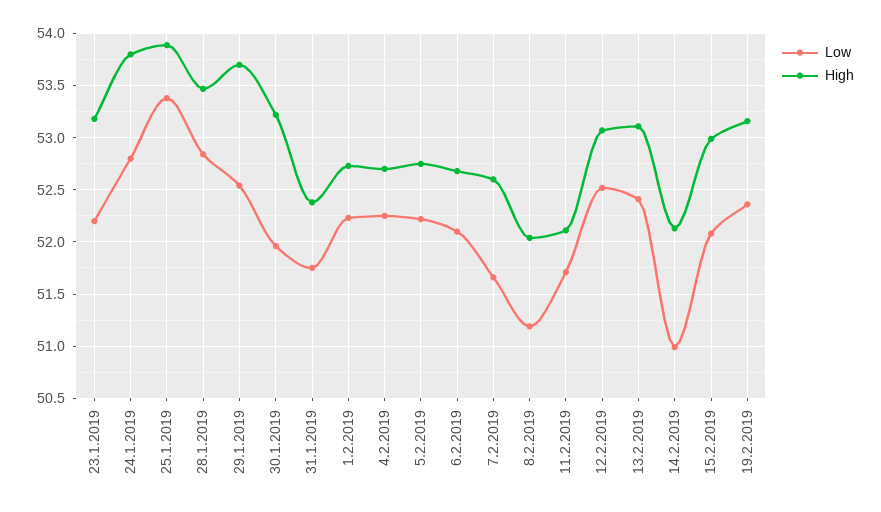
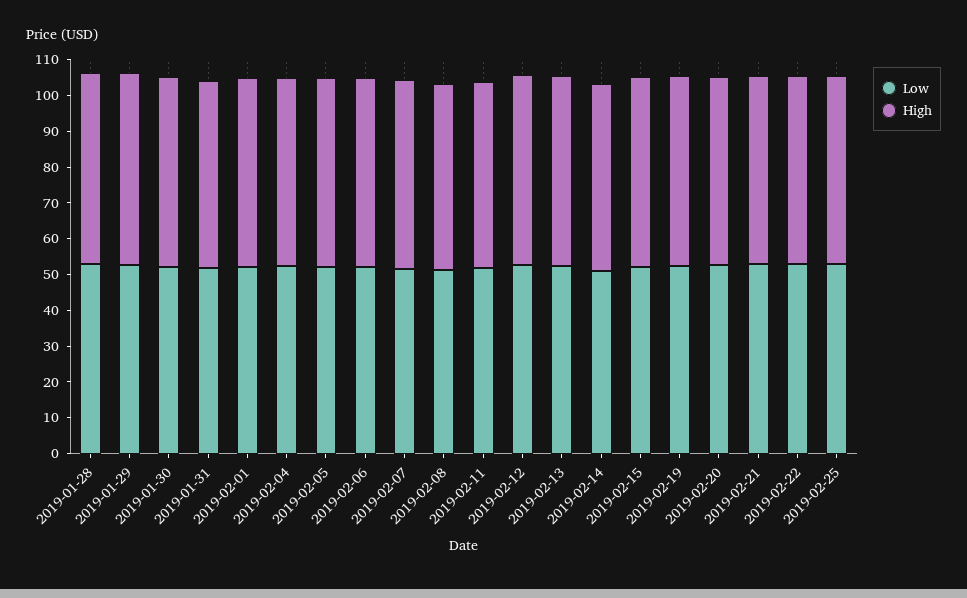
Low, 23.1.2019: 52.2 -> none
High, 23.1.2019: 53.2 -> none
Low, 24.1.2019: 52.8 -> none
High, 24.1.2019: 53.8 -> none
Low, 25.1.2019: 53.4 -> none
High, 25.1.2019: 53.9 -> none
Low, 2019-02-20: none -> 52.5
High, 2019-02-20: none -> 52.5
Low, 2019-02-21: none -> 52.5
High, 2019-02-21: none -> 52.5
Low, 2019-02-22: none -> 52.5
High, 2019-02-22: none -> 52.5
Low, 2019-02-25: none -> 52.5
High, 2019-02-25: none -> 52.5

